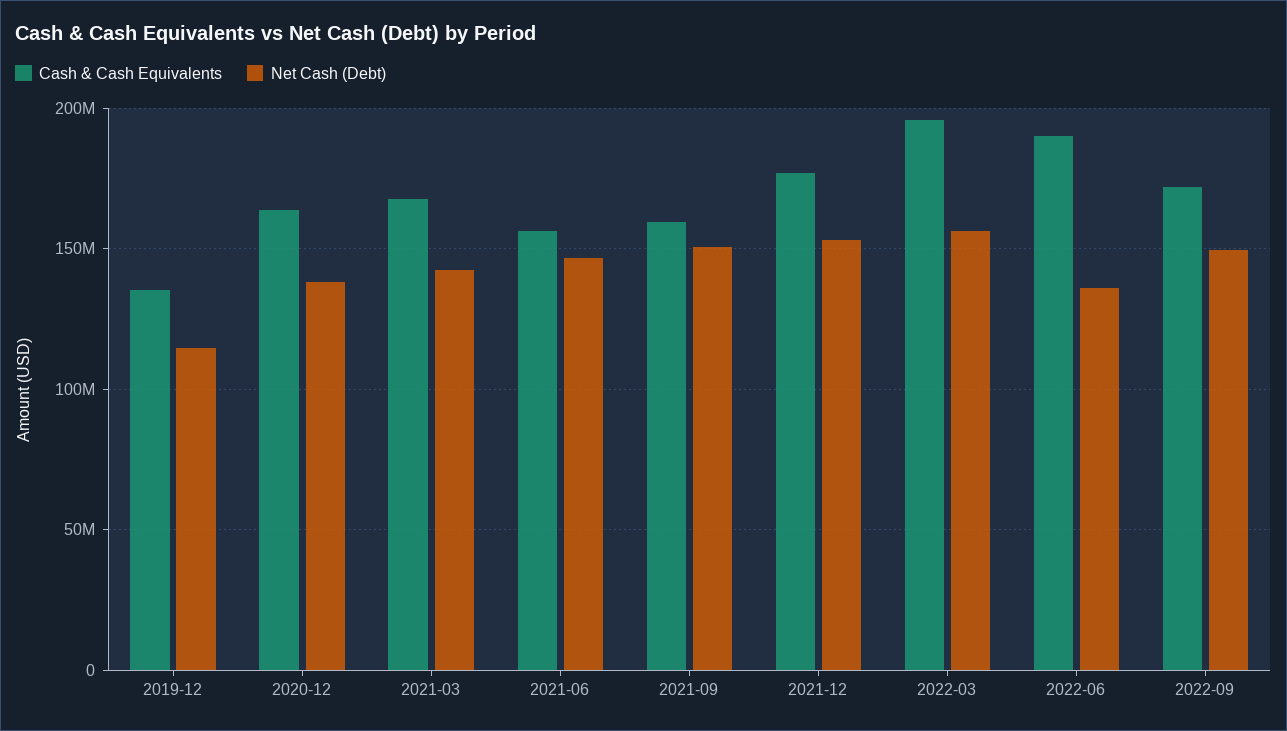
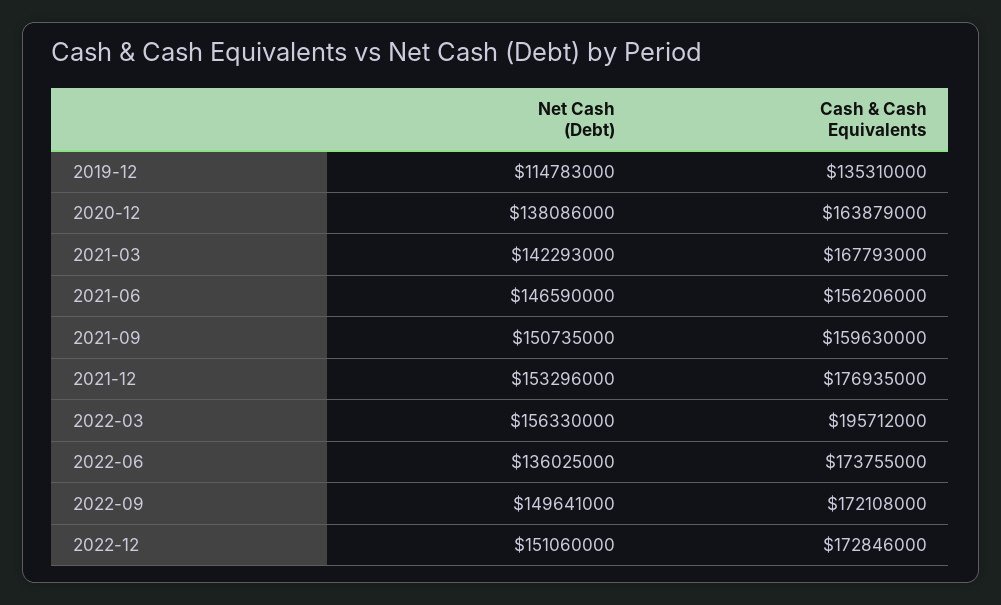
Cash & Cash Equivalents, 2022-06: 190000000 -> 173755000
Net Cash (Debt), 2022-12: none -> 151060000
Cash & Cash Equivalents, 2022-12: none -> 172846000

